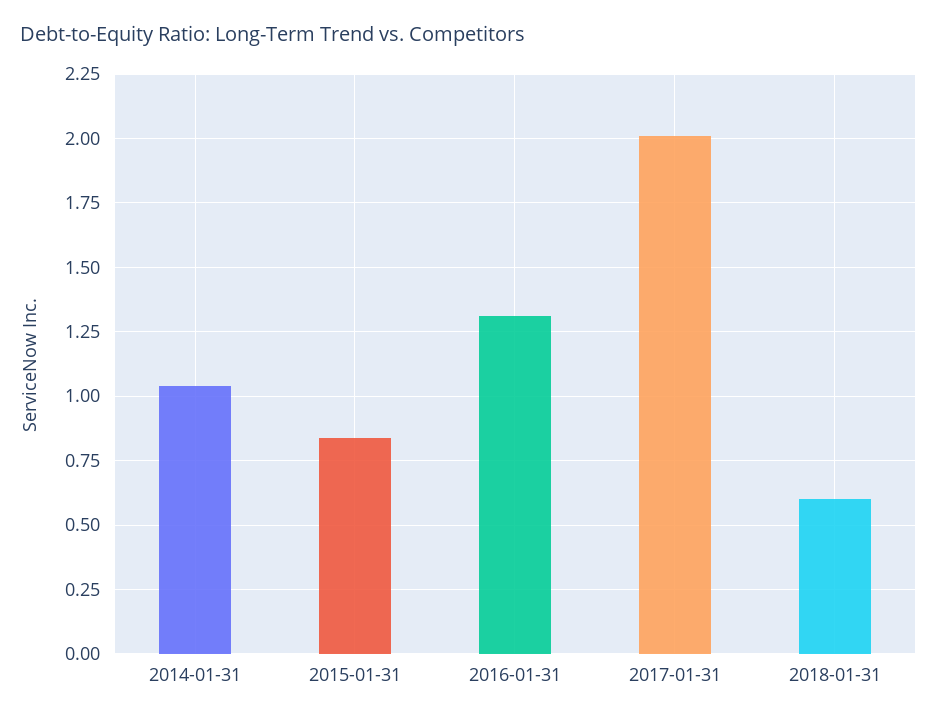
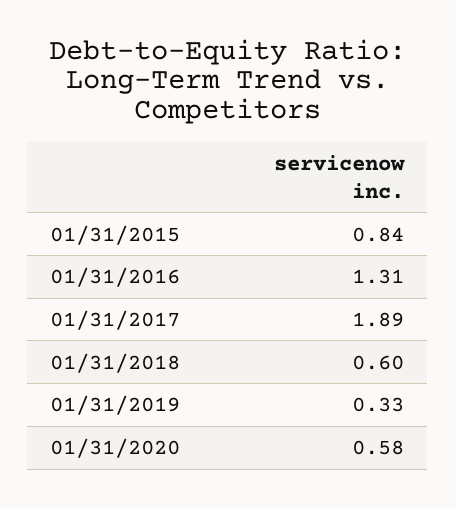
2014-01-31: 1.05 -> none
2017-01-31: 2 -> 1.89
01/31/2019: none -> 0.33
01/31/2020: none -> 0.58

